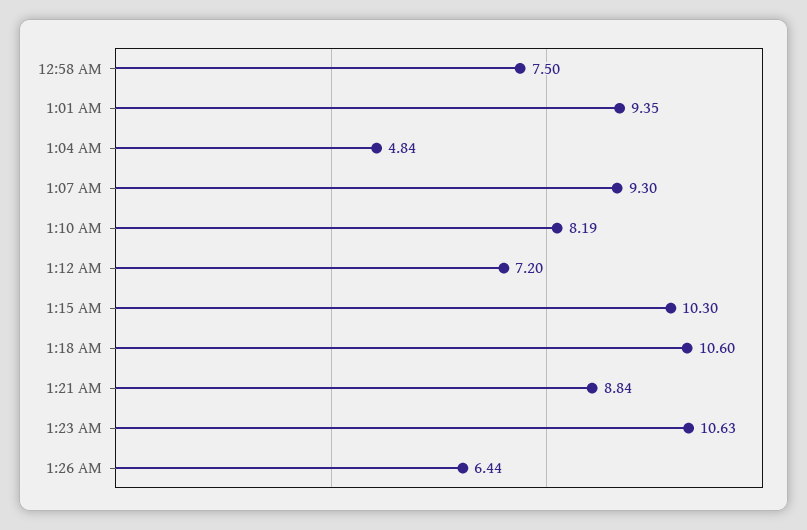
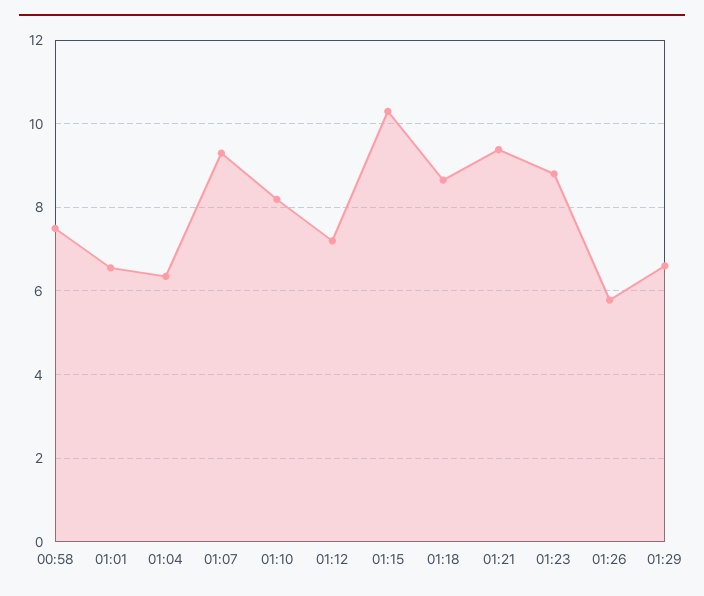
1:01 AM: 9.35 -> 6.6
1:04 AM: 4.84 -> 6.4
1:18 AM: 10.6 -> 8.6
1:21 AM: 8.84 -> 9.4
1:23 AM: 10.63 -> 8.8
1:26 AM: 6.44 -> 5.8
01:29: none -> 6.6

